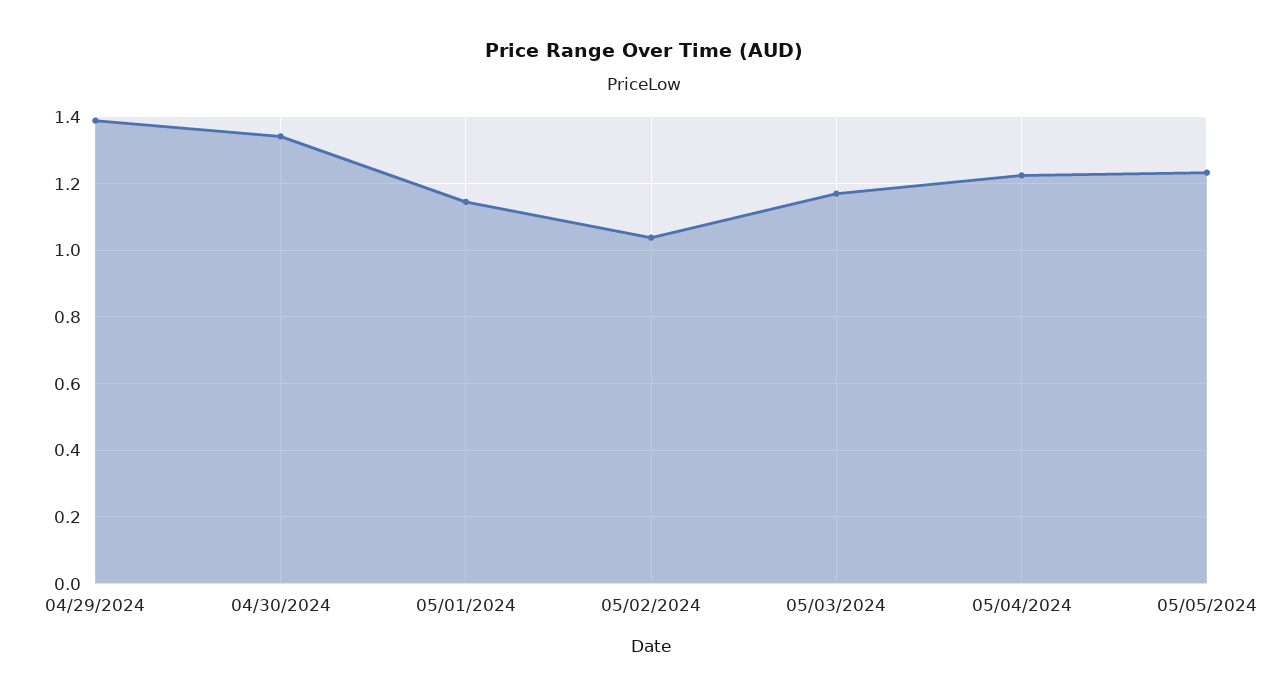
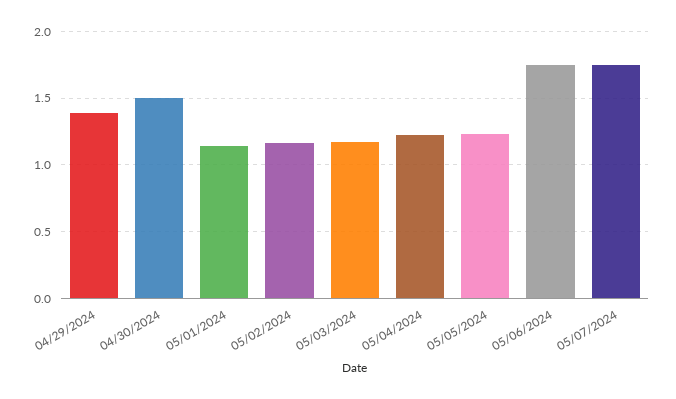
04/30/2024: 1.34 -> 1.5
05/02/2024: 1.04 -> 1.15
05/06/2024: none -> 1.75
05/07/2024: none -> 1.75

